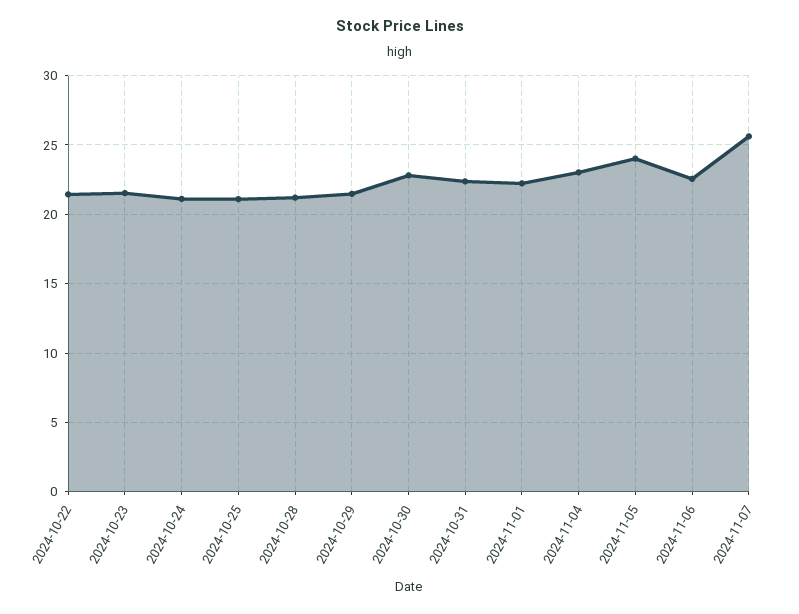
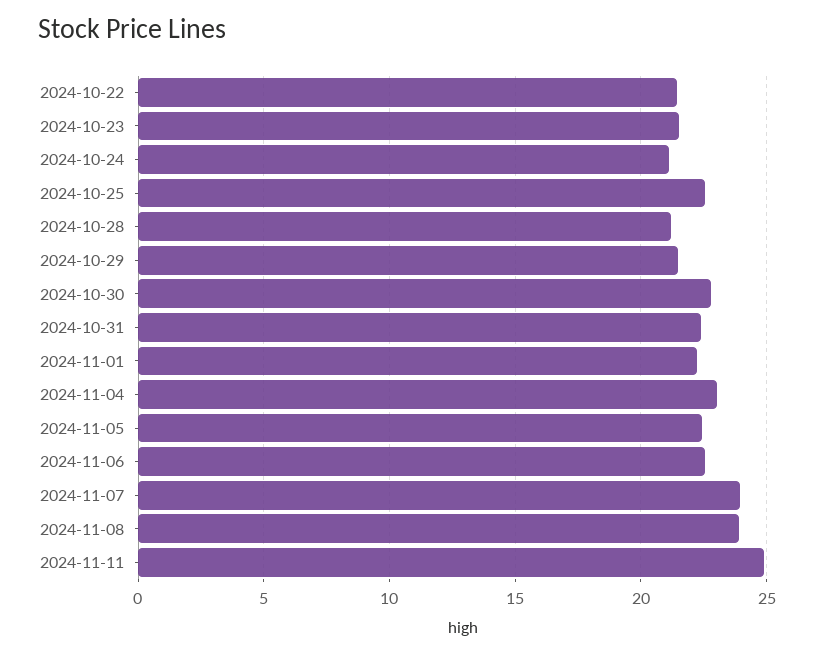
2024-10-25: 21 -> 22.5
2024-11-05: 24 -> 22.5
2024-11-07: 25.5 -> 24
2024-11-08: none -> 24
2024-11-11: none -> 25

